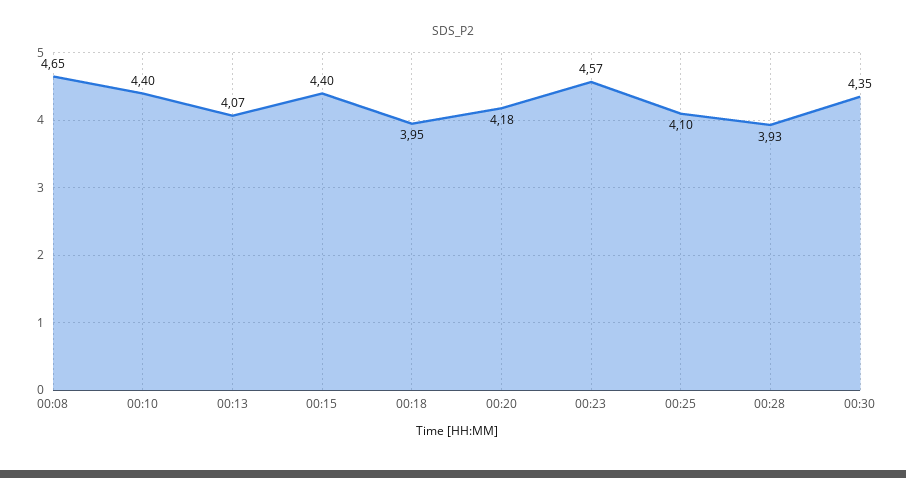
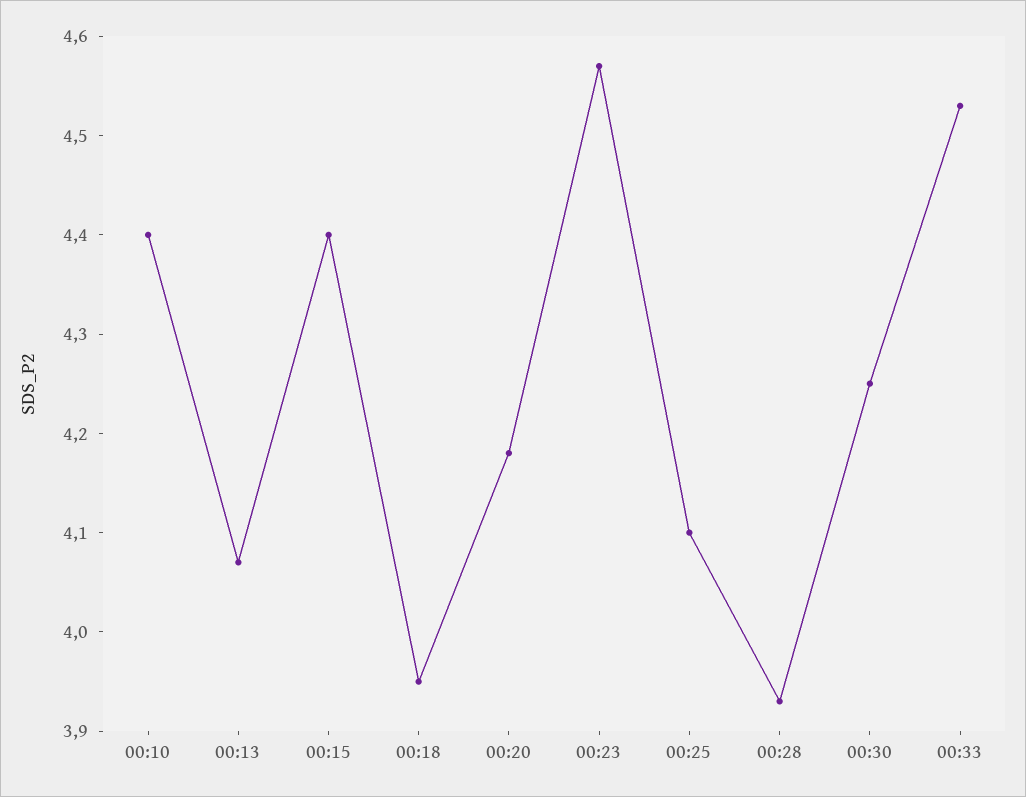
00:08: 4.65 -> none
00:30: 4.35 -> 4.25
00:33: none -> 4.53

